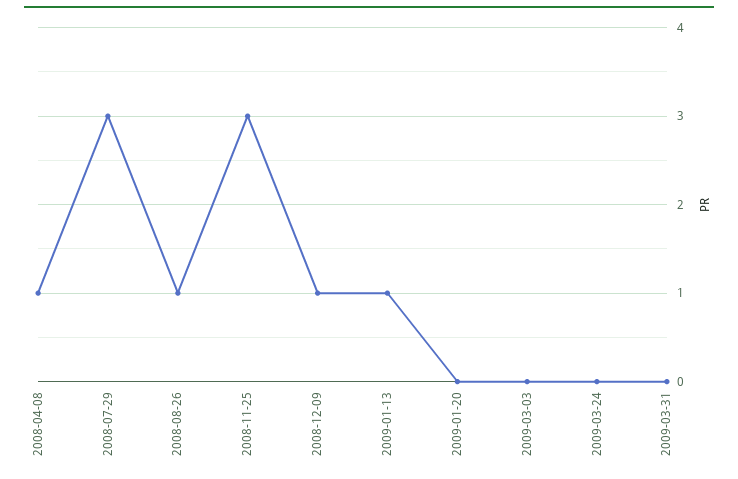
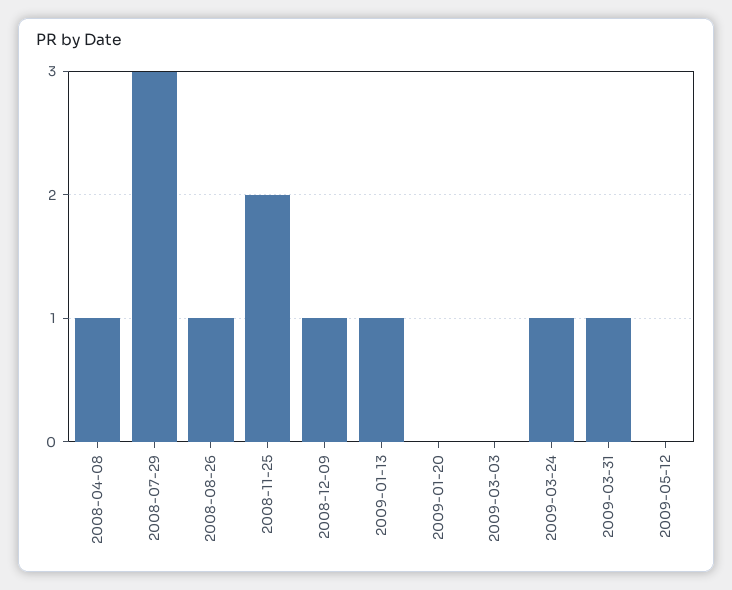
2008-11-25: 3 -> 2
2009-03-24: 0 -> 1
2009-03-31: 0 -> 1
2009-05-12: none -> 0

